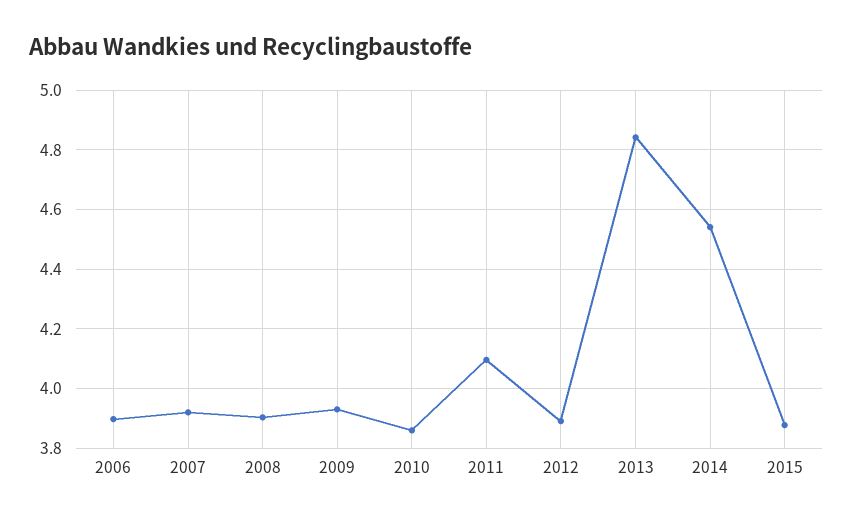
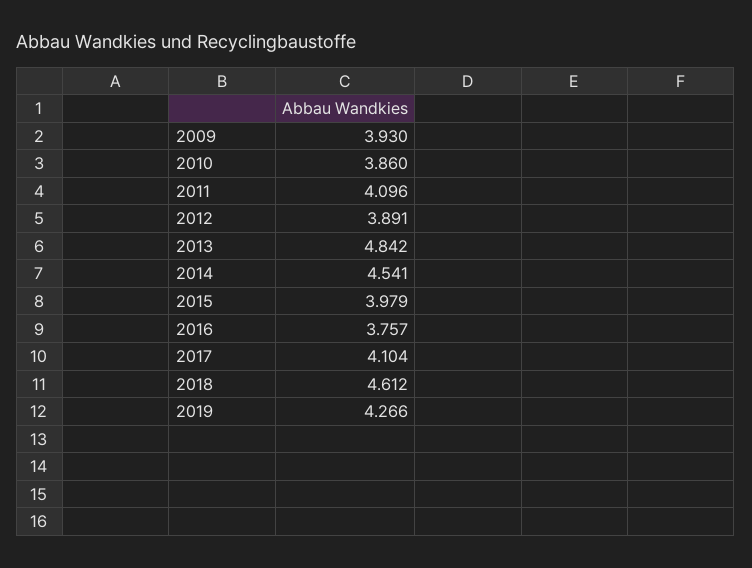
2006: 3.9 -> none
2007: 3.925 -> none
2008: 3.9 -> none
2015: 3.875 -> 3.979
2016: none -> 3.757
2017: none -> 4.104
2018: none -> 4.612
2019: none -> 4.266

